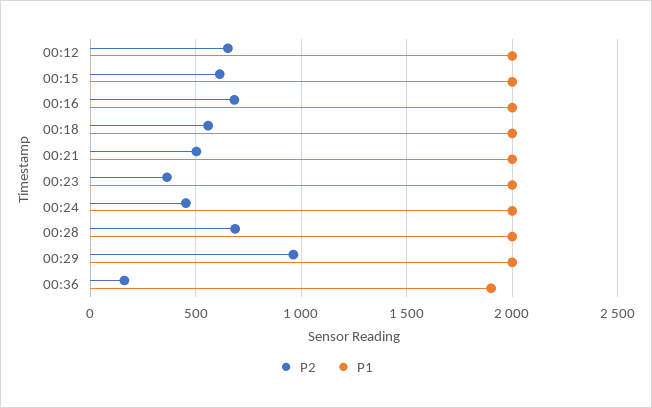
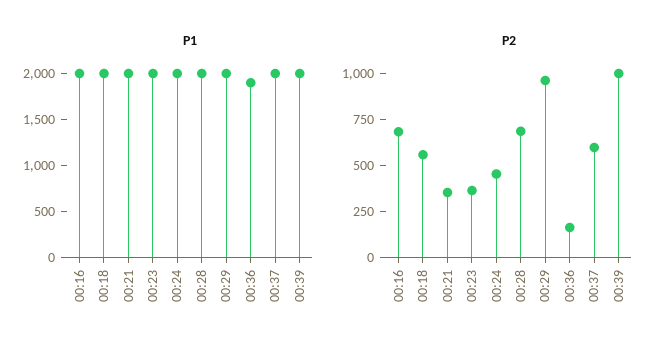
P2, 00:12: 650 -> none
P1, 00:12: 2000 -> none
P2, 00:15: 600 -> none
P1, 00:15: 2000 -> none
P2, 00:21: 500 -> 350
P1, 00:37: none -> 2000
P1, 00:39: none -> 2000
P2, 00:37: none -> 600
P2, 00:39: none -> 1000

